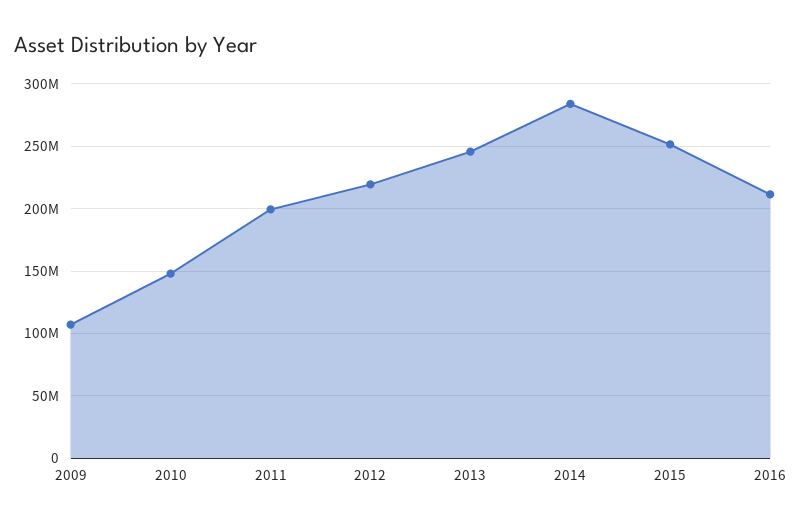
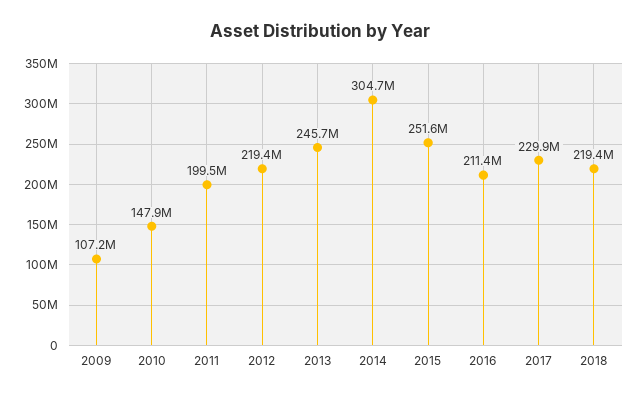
2014: 285000000 -> 304700000
2017: none -> 229900000
2018: none -> 219400000

